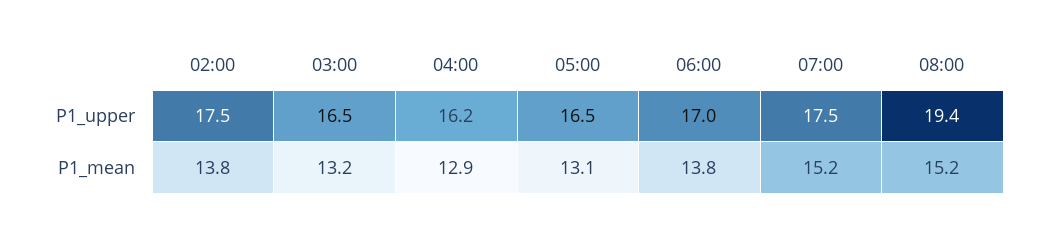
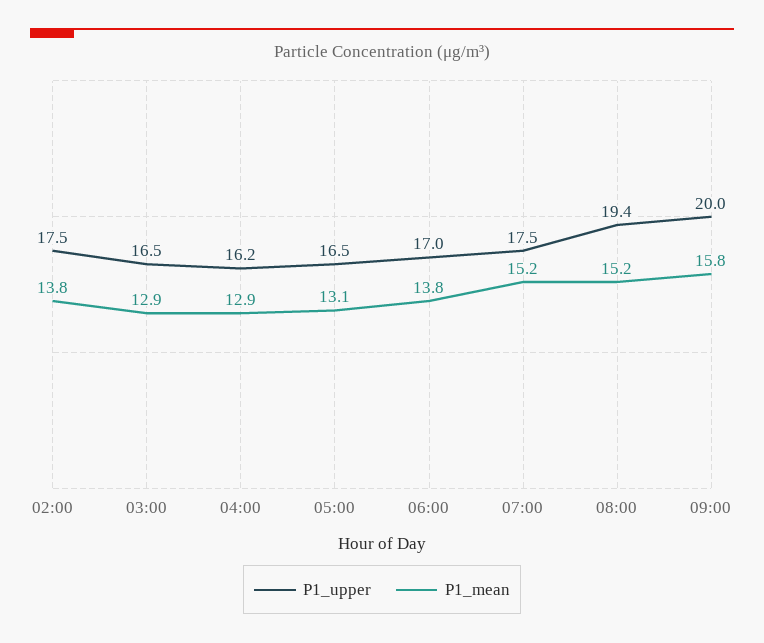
P1_mean, 03:00: 13.2 -> 12.9
P1_upper, 09:00: none -> 20
P1_mean, 09:00: none -> 15.8

